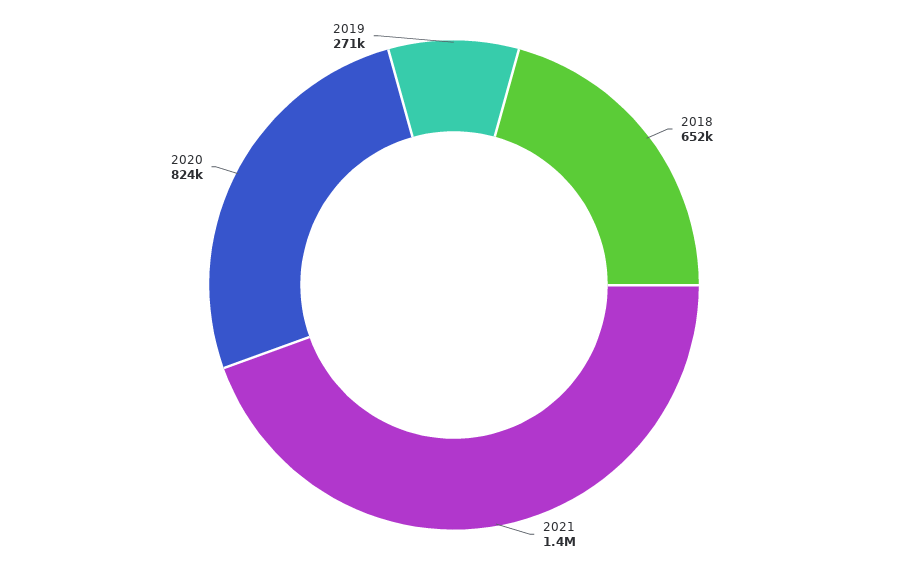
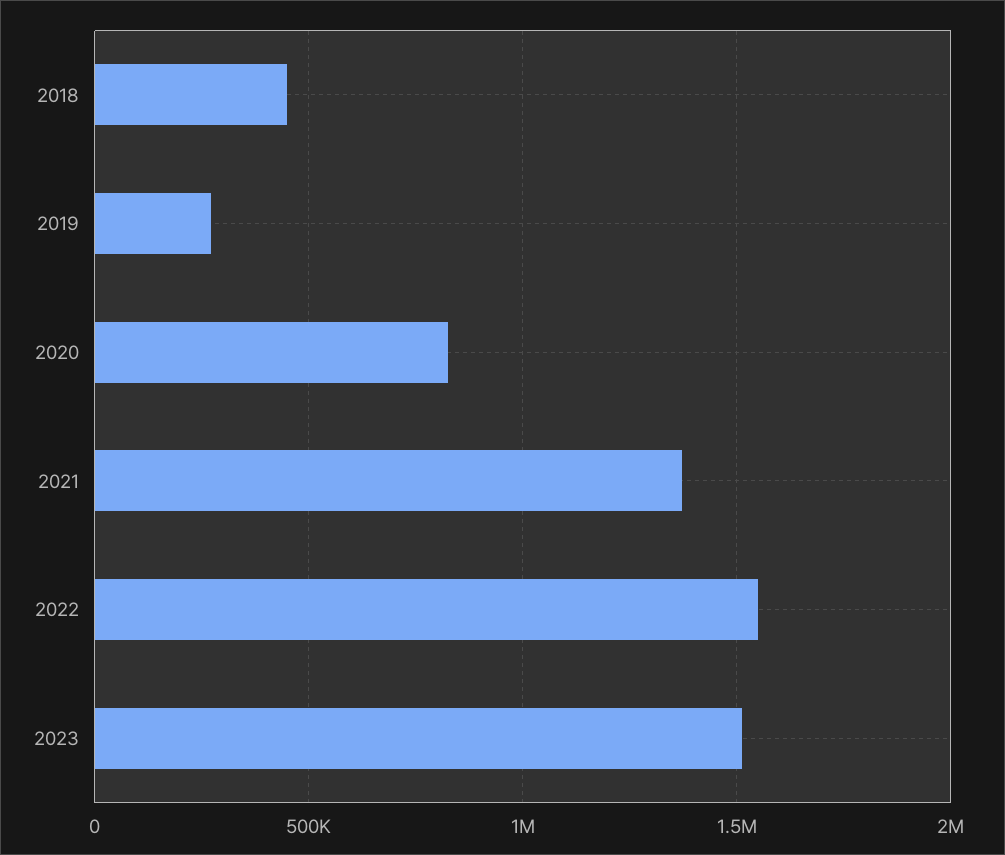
2018: 652000 -> 450000
2022: none -> 1550000
2023: none -> 1500000

